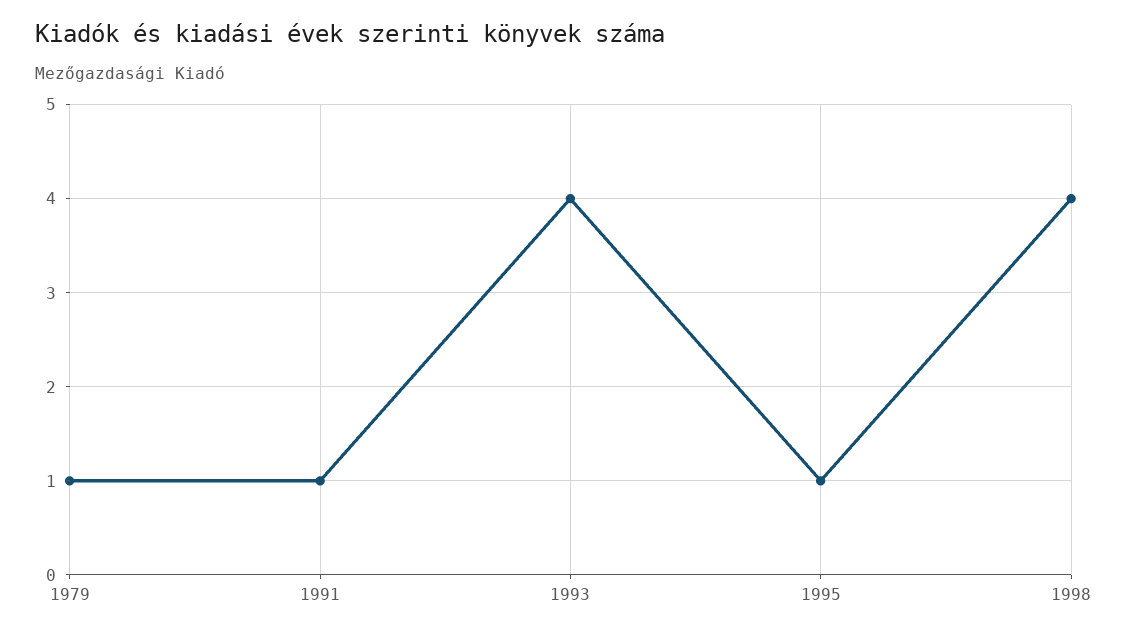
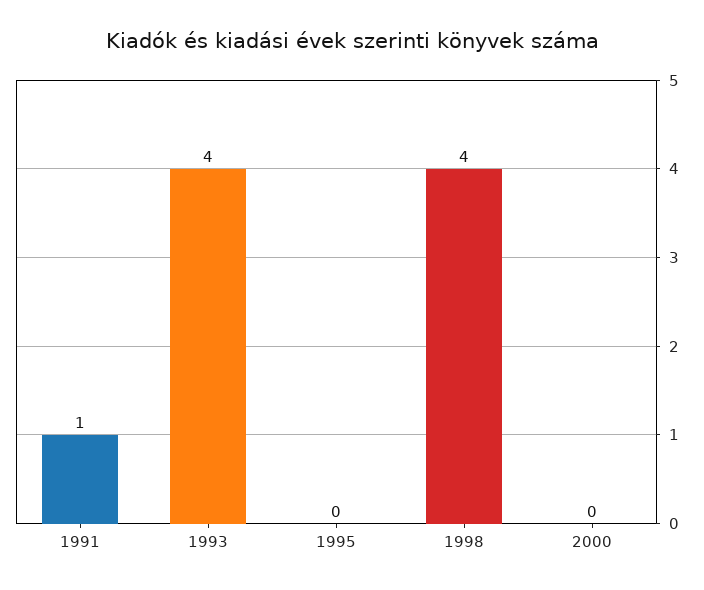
1979: 1 -> none
1995: 1 -> 0
2000: none -> 0

